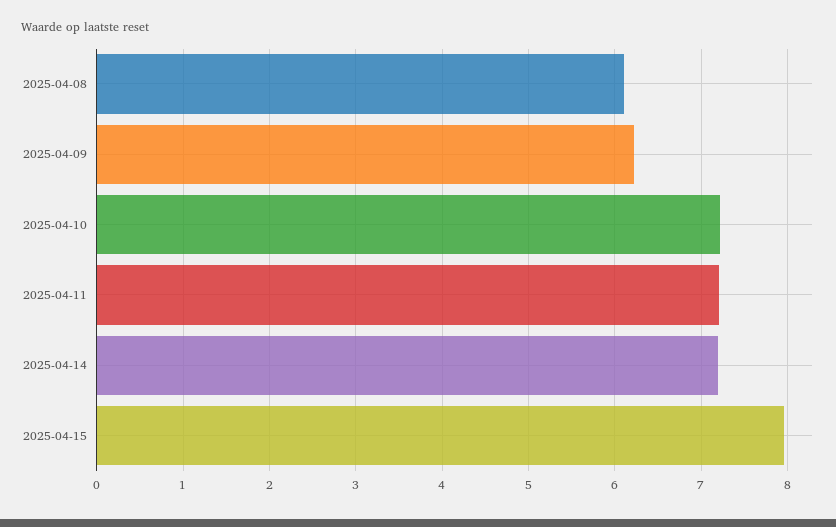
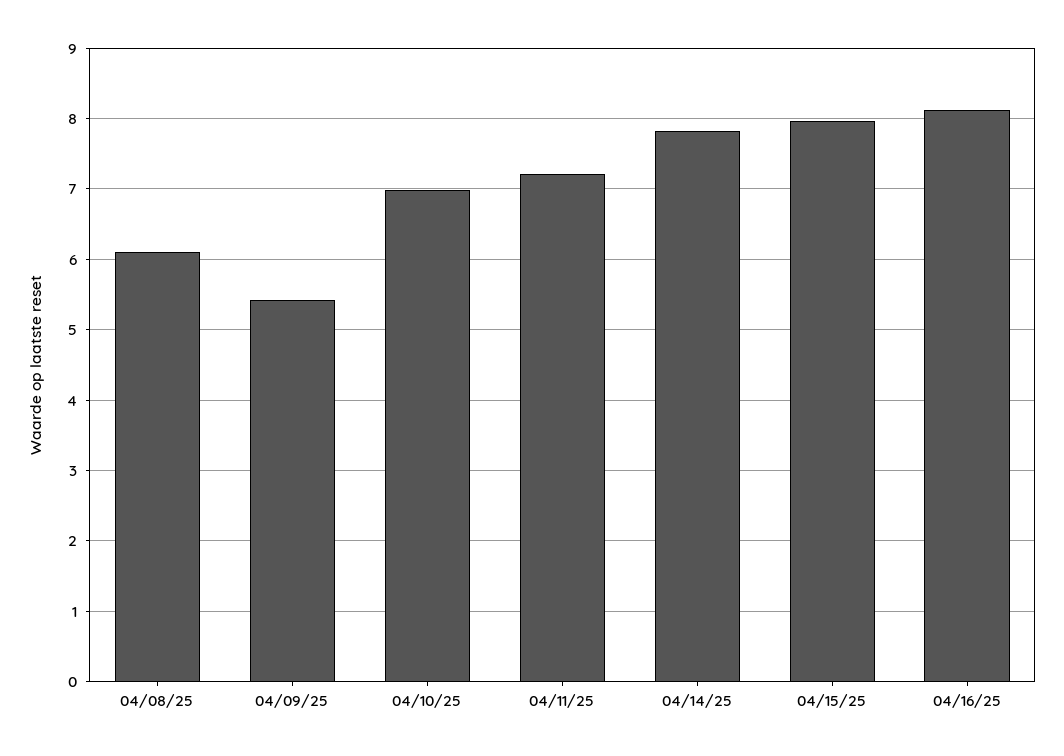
2025-04-09: 6.2 -> 5.4
2025-04-10: 7.2 -> 7
2025-04-14: 7.2 -> 7.8
04/16/25: none -> 8.1

